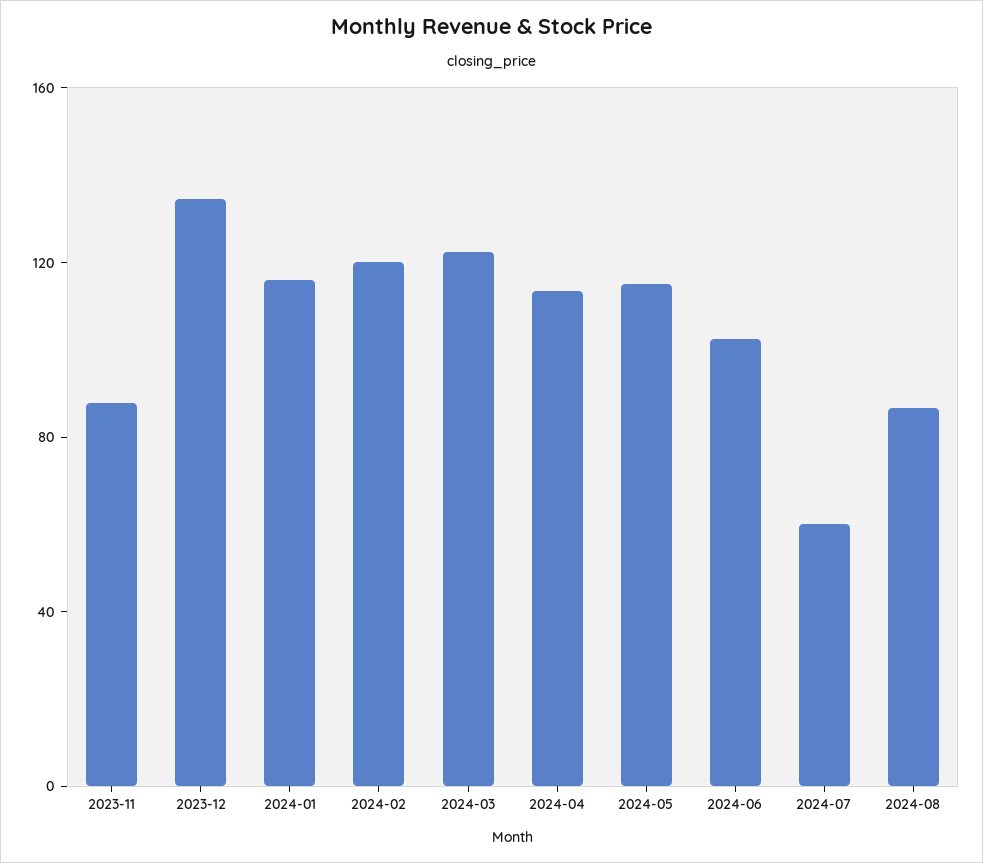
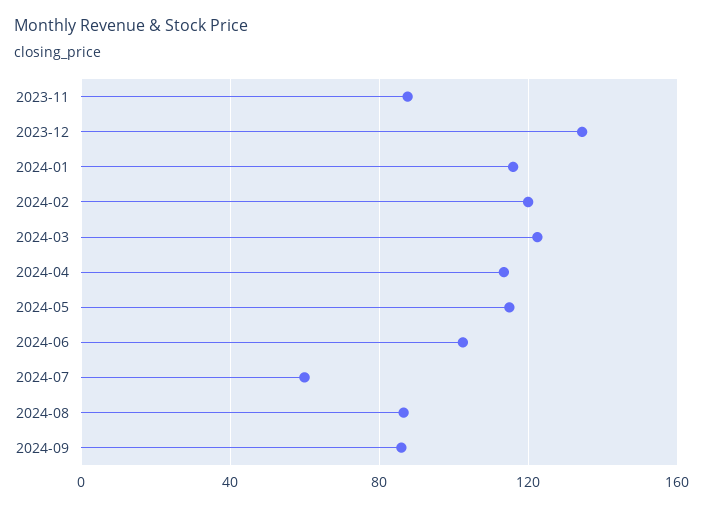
2024-09: none -> 85

